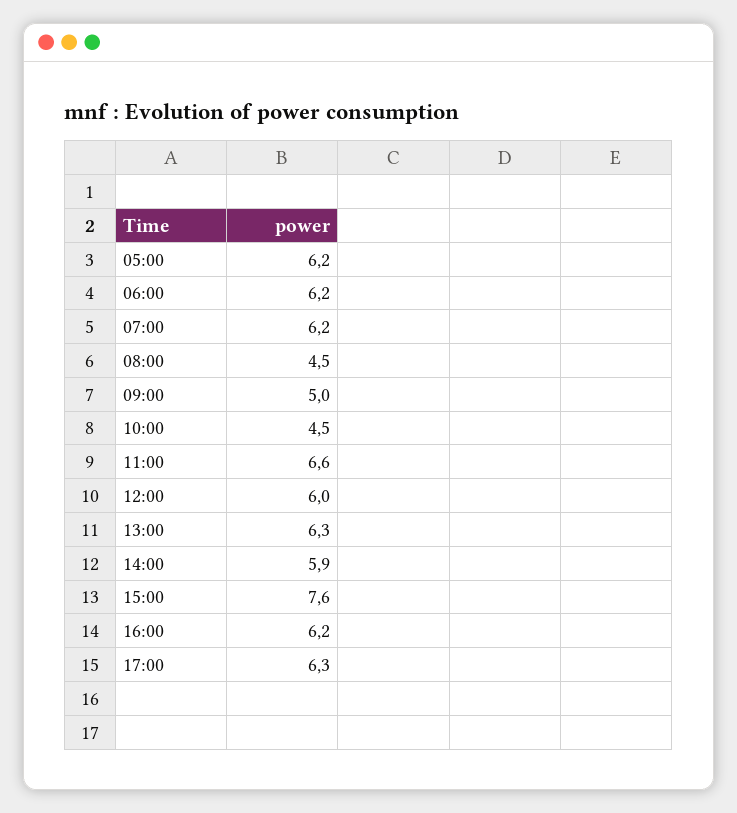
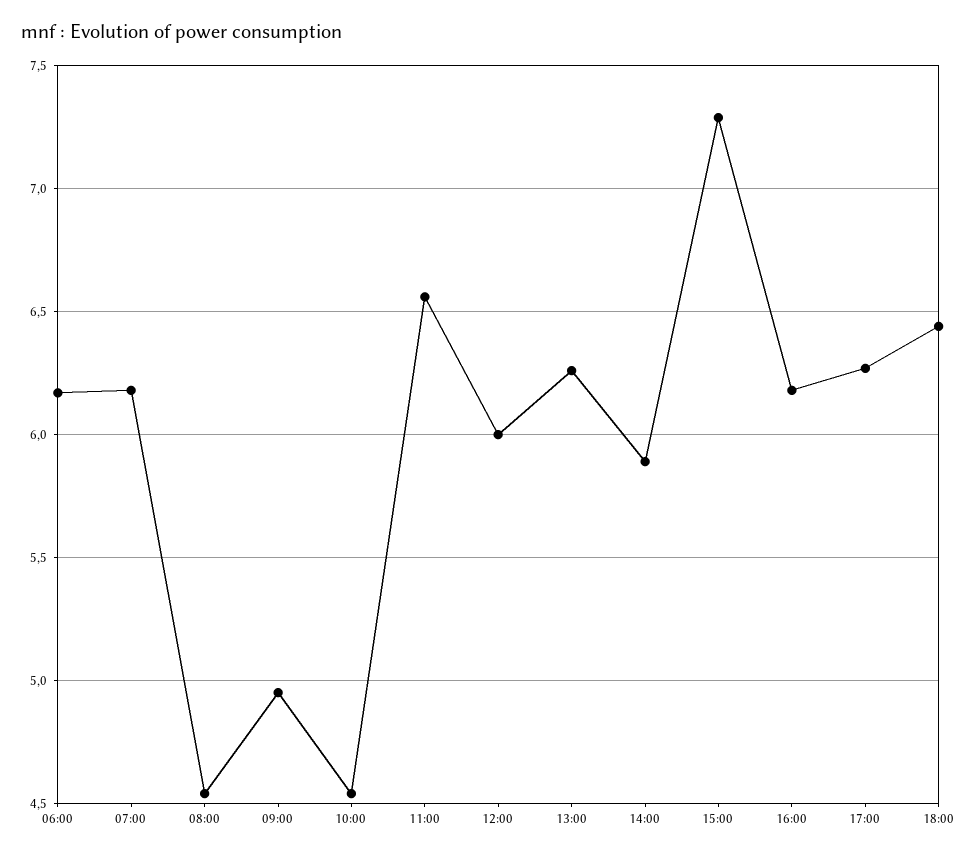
05:00: 6.2 -> none
15:00: 7.6 -> 7.3
18:00: none -> 6.45

